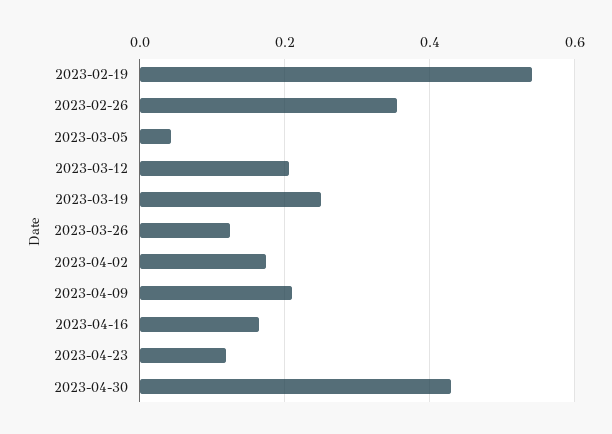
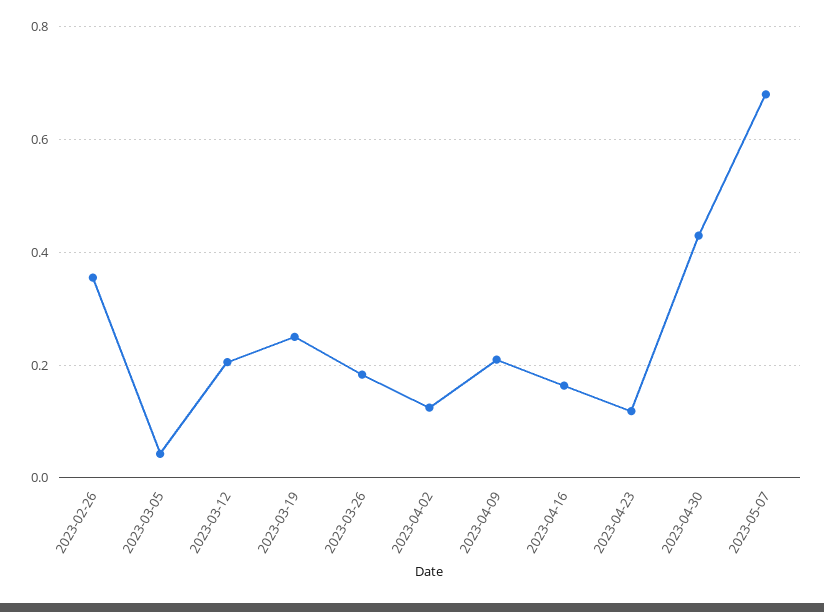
2023-02-19: 0.54 -> none
2023-03-26: 0.12 -> 0.18
2023-04-02: 0.18 -> 0.12
2023-05-07: none -> 0.68

